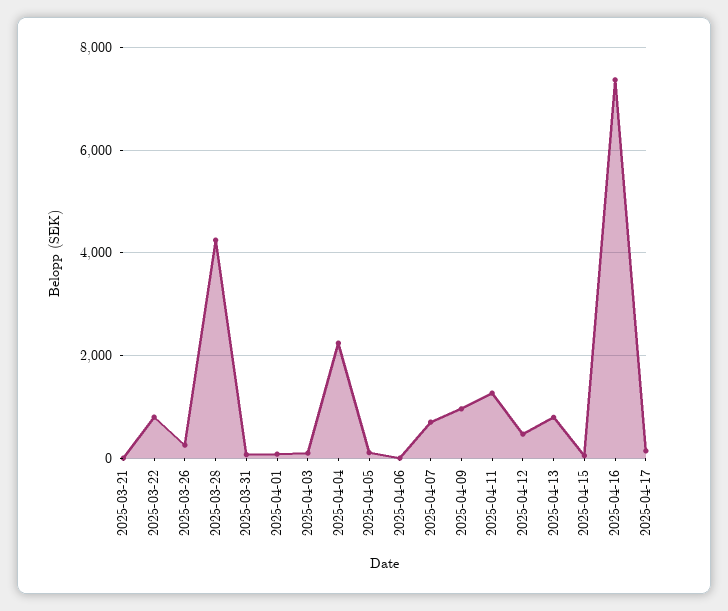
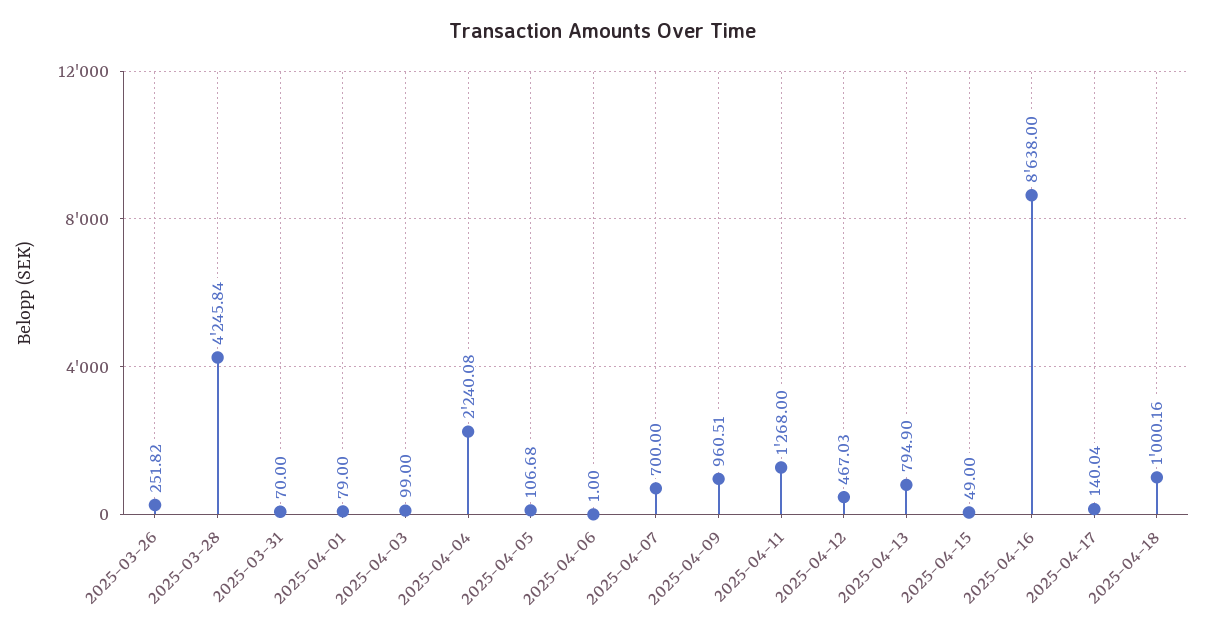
2025-03-21: 0 -> none
2025-03-22: 800 -> none
2025-04-16: 7400 -> 8638
2025-04-18: none -> 1000.16

